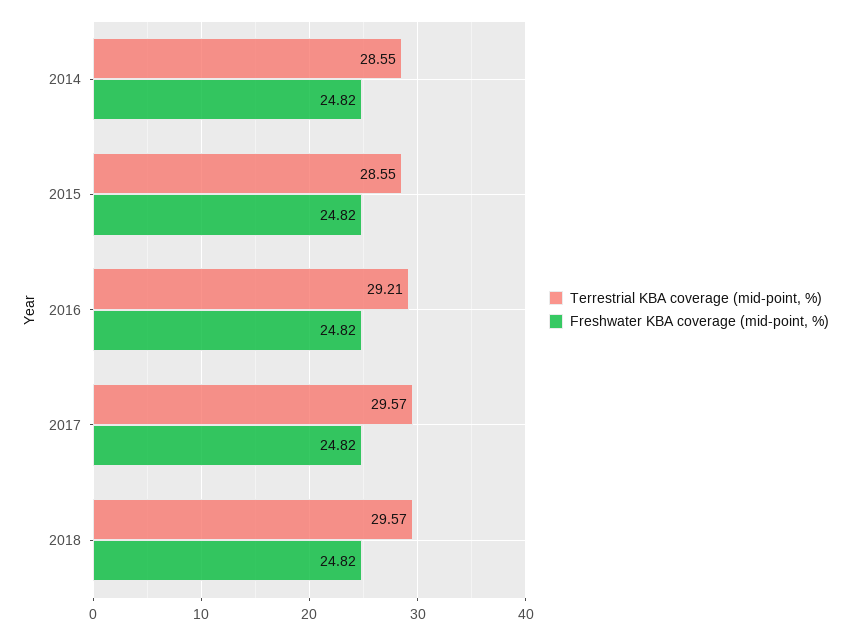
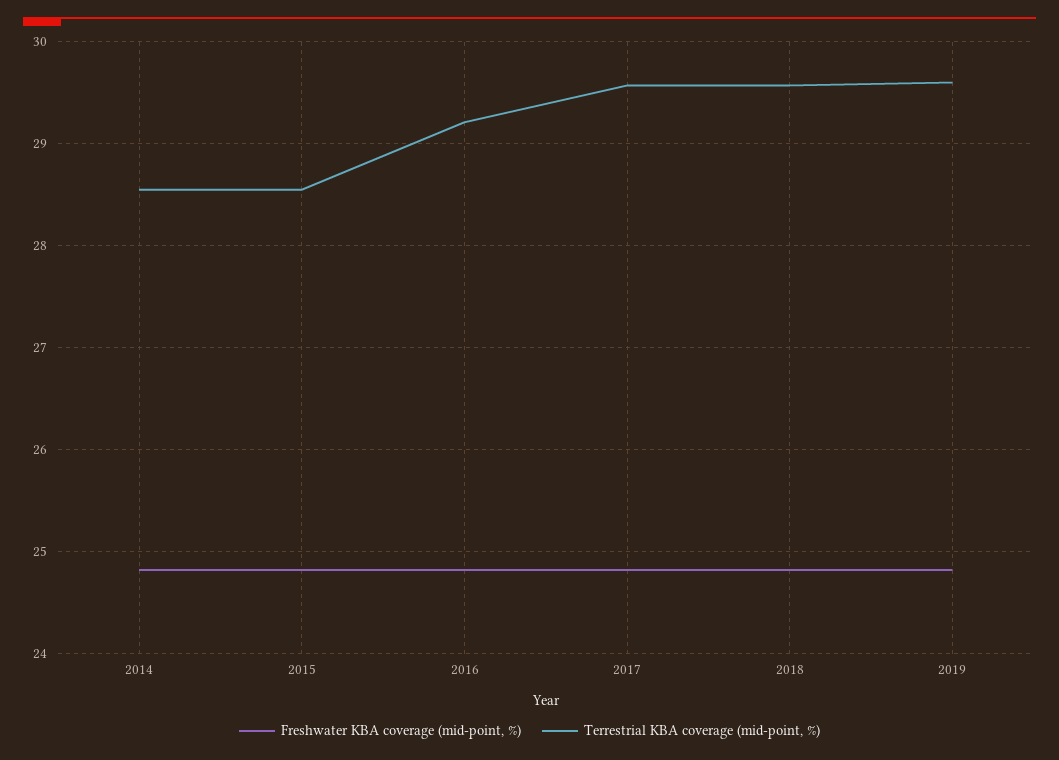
Freshwater KBA coverage (mid-point, %), 2019: none -> 24.8
Terrestrial KBA coverage (mid-point, %), 2019: none -> 29.6

